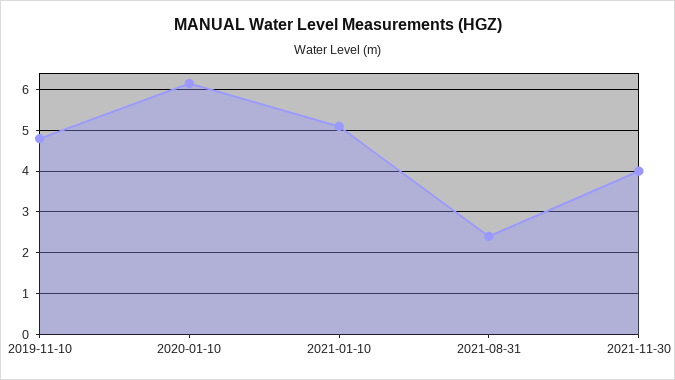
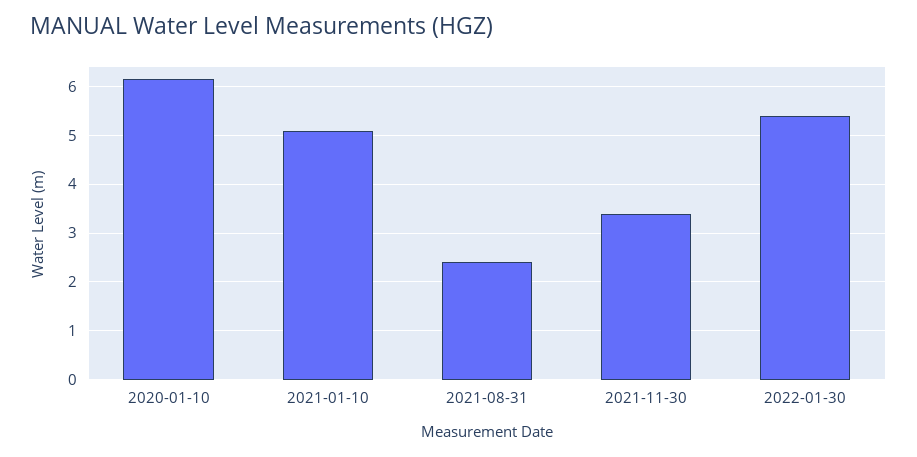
2019-11-10: 4.8 -> none
2021-11-30: 4 -> 3.4
2022-01-30: none -> 5.4

